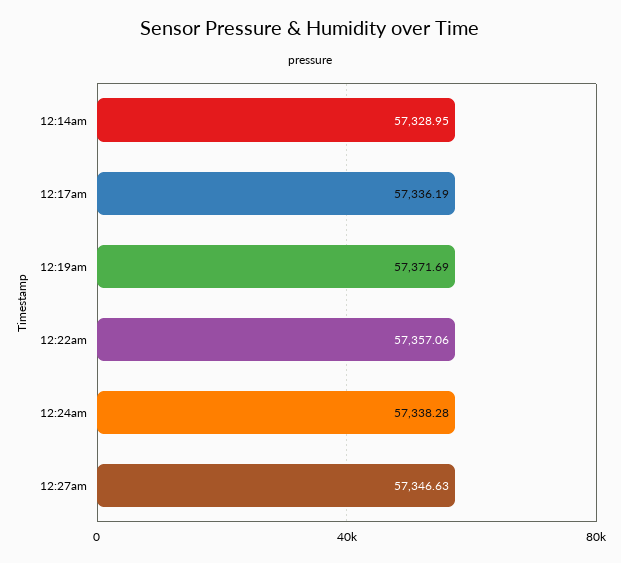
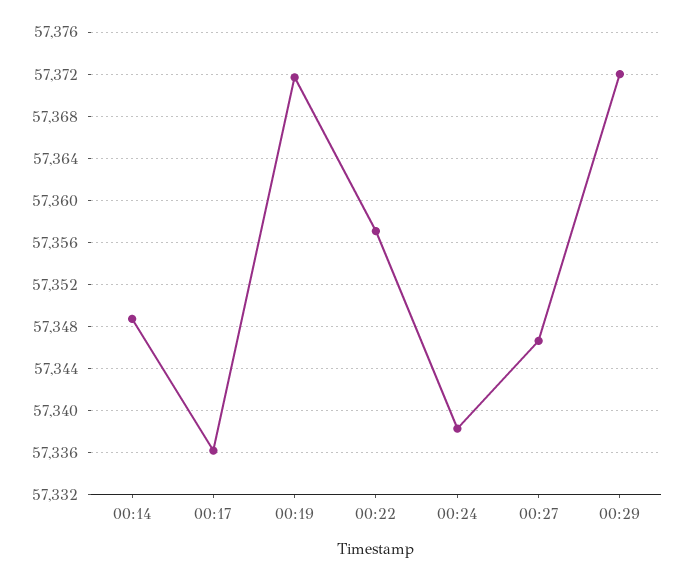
12:14am: 57328.95 -> 57349
00:29: none -> 57372

